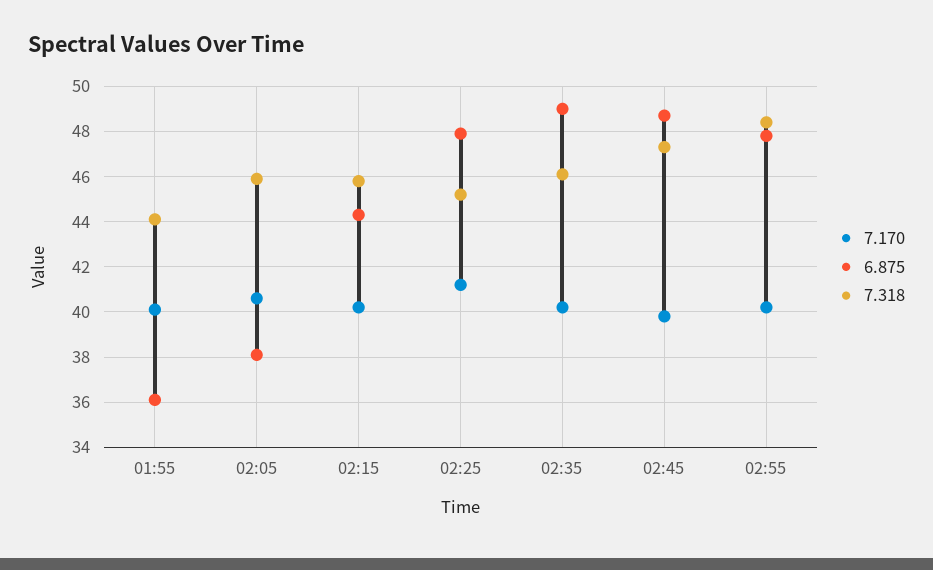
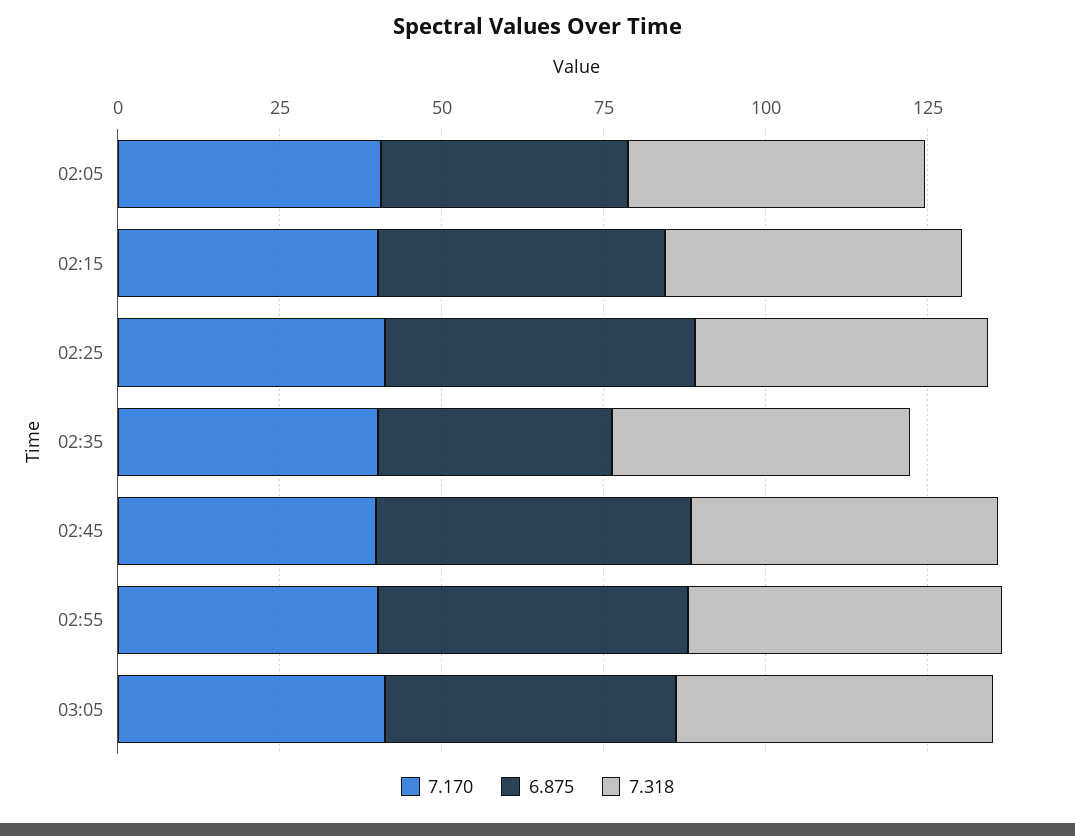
7.170, 01:55: 40 -> none
6.875, 01:55: 36 -> none
7.318, 01:55: 44 -> none
6.875, 02:35: 49 -> 35
7.170, 03:05: none -> 40
6.875, 03:05: none -> 45
7.318, 03:05: none -> 50

